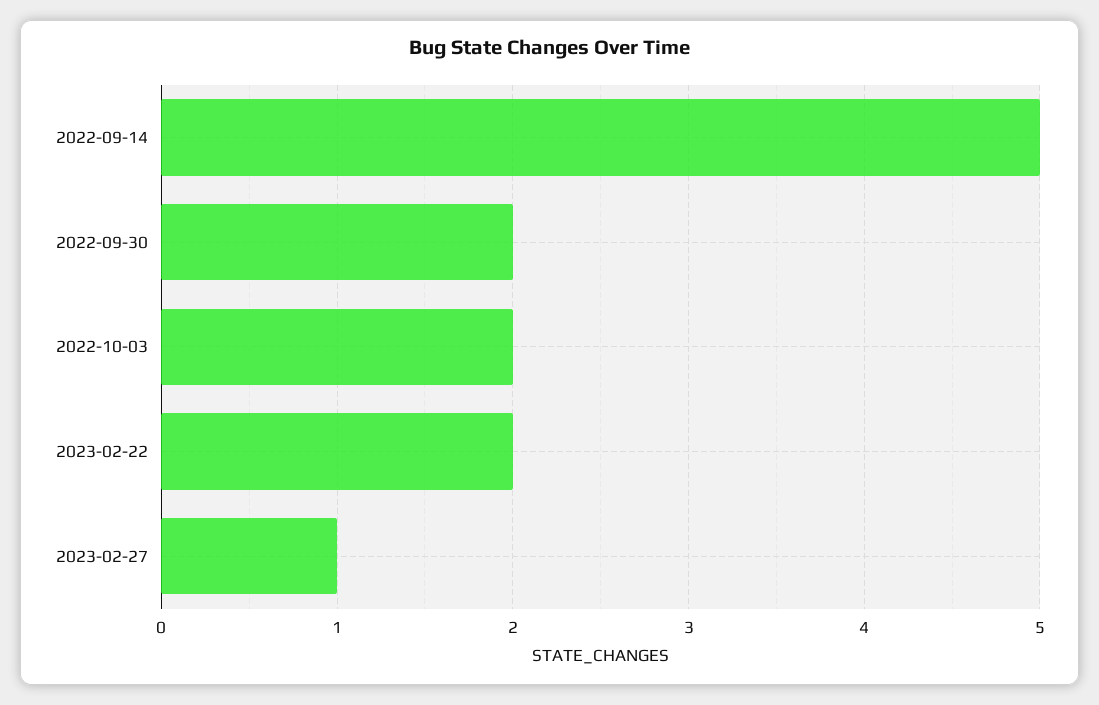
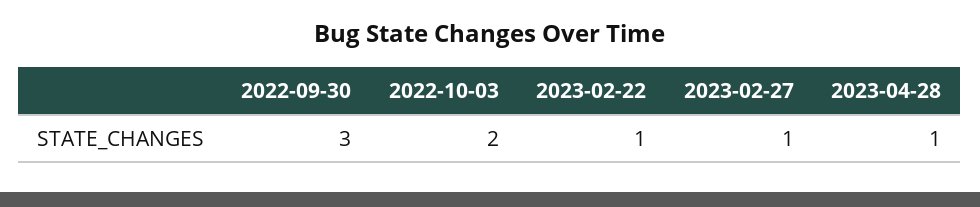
2022-09-14: 5 -> none
2022-09-30: 2 -> 3
2023-02-22: 2 -> 1
2023-04-28: none -> 1

